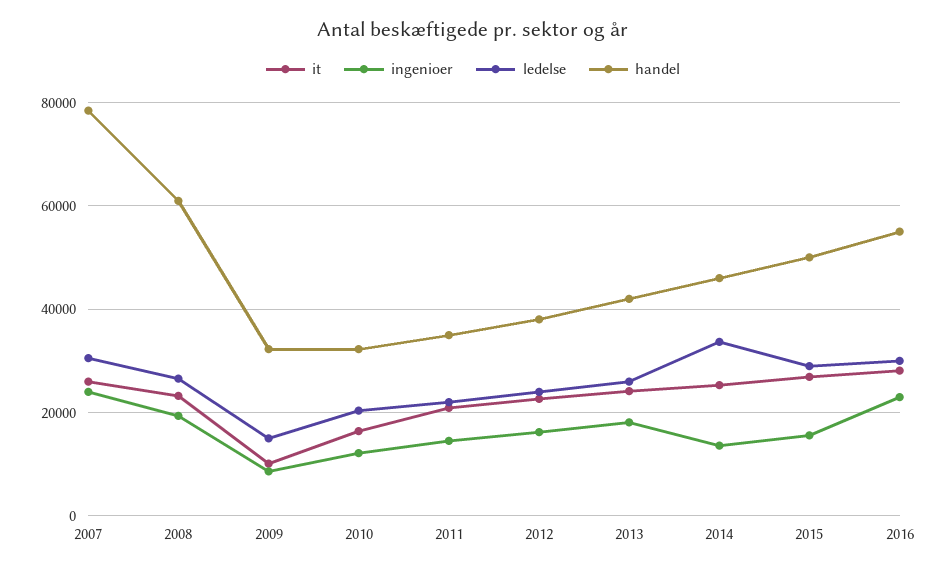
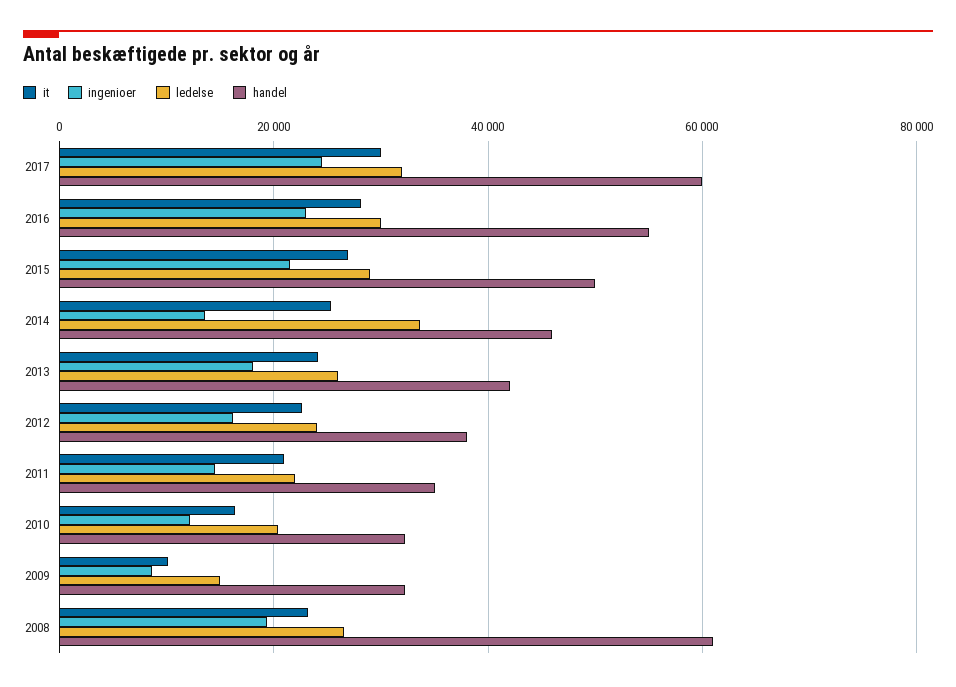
it, 2007: 26000 -> none
ingenioer, 2007: 24000 -> none
ledelse, 2007: 30000 -> none
handel, 2007: 78000 -> none
ingenioer, 2015: 16000 -> 22000
it, 2017: none -> 30000
ingenioer, 2017: none -> 24000
ledelse, 2017: none -> 32000
handel, 2017: none -> 60000

